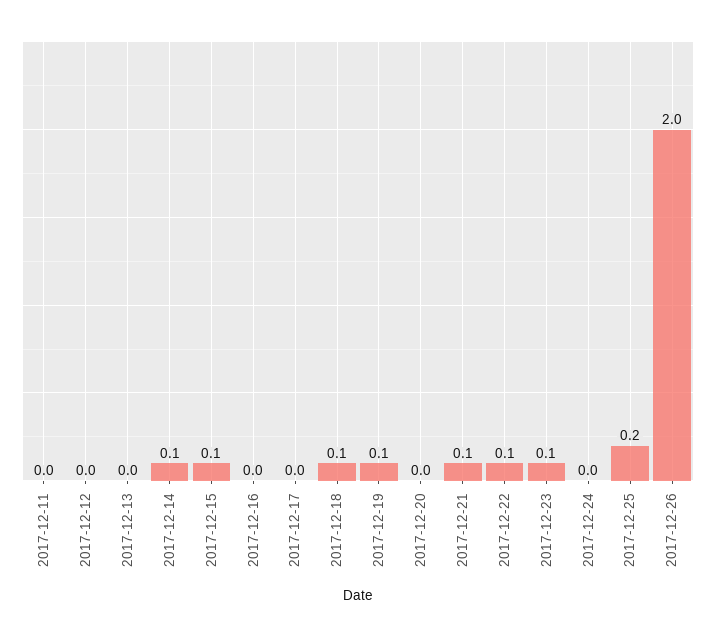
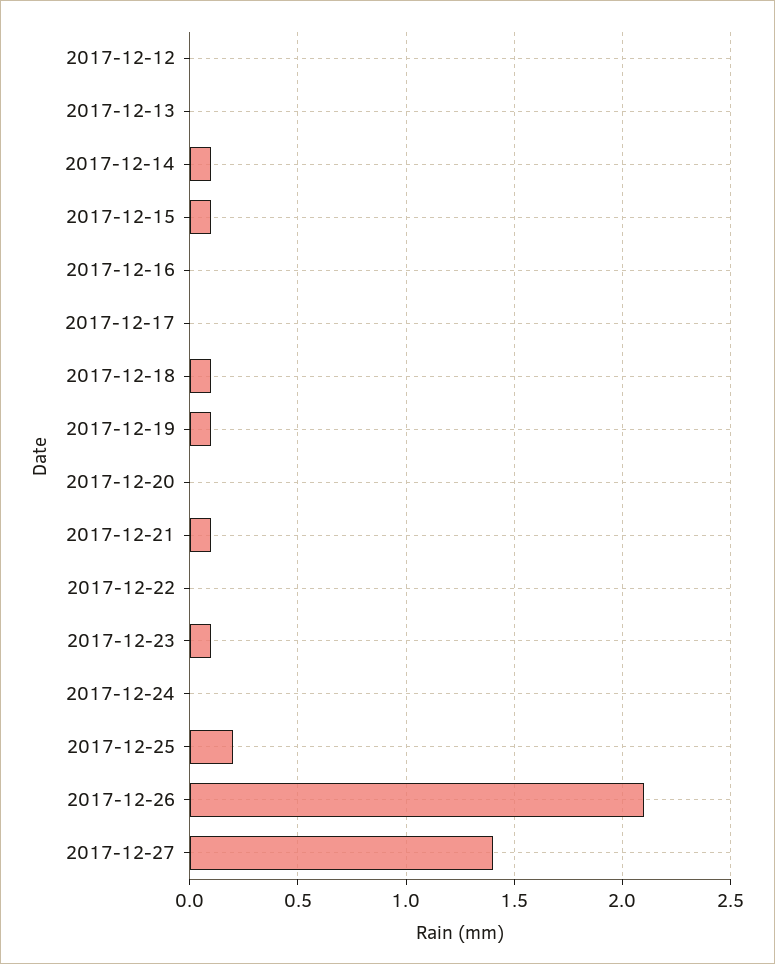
2017-12-11: 0 -> none
2017-12-22: 0.1 -> 0
2017-12-26: 2 -> 2.1
2017-12-27: none -> 1.4

